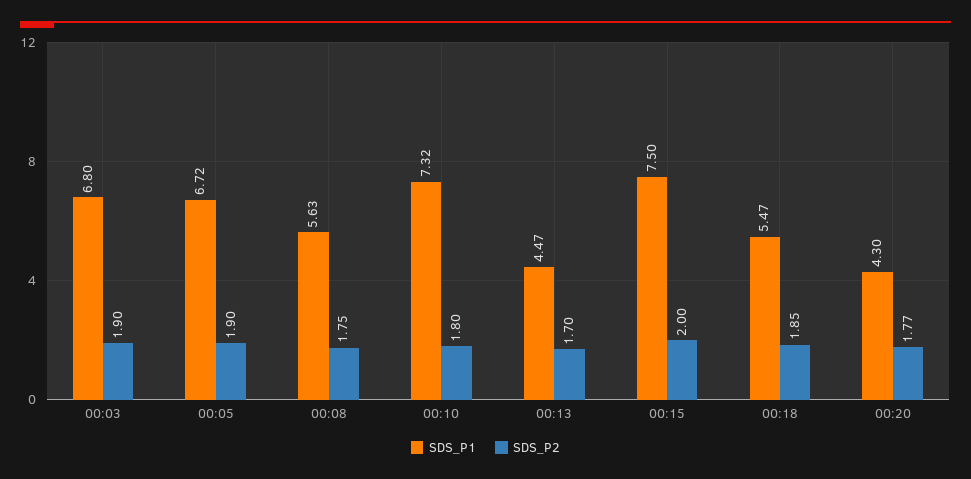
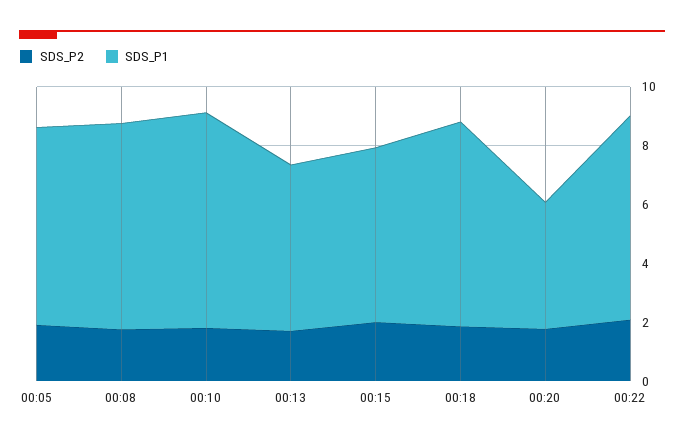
SDS_P1, 00:03: 6.8 -> none
SDS_P2, 00:03: 1.9 -> none
SDS_P1, 00:08: 5.63 -> 7
SDS_P1, 00:13: 4.47 -> 5.5
SDS_P1, 00:15: 7.5 -> 6
SDS_P1, 00:18: 5.47 -> 7
SDS_P2, 00:22: none -> 2
SDS_P1, 00:22: none -> 7

